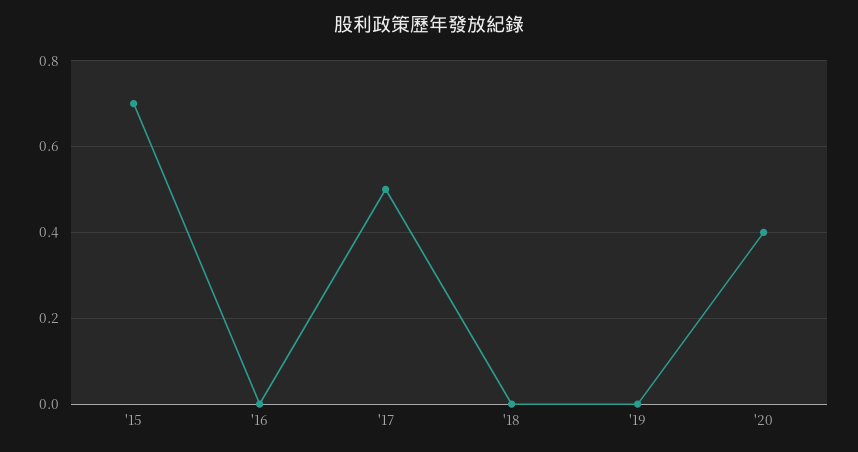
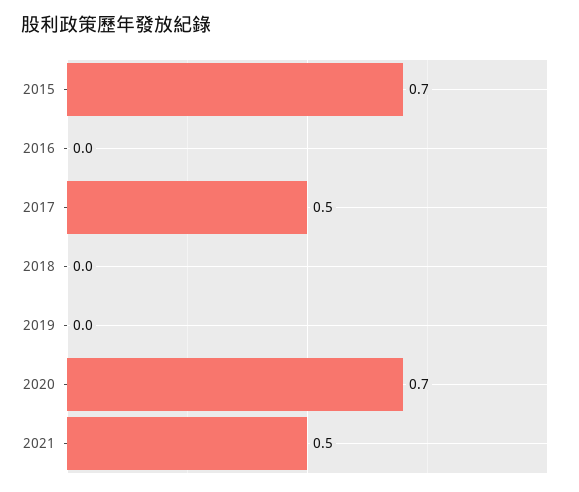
'20: 0.4 -> 0.7
2021: none -> 0.5

